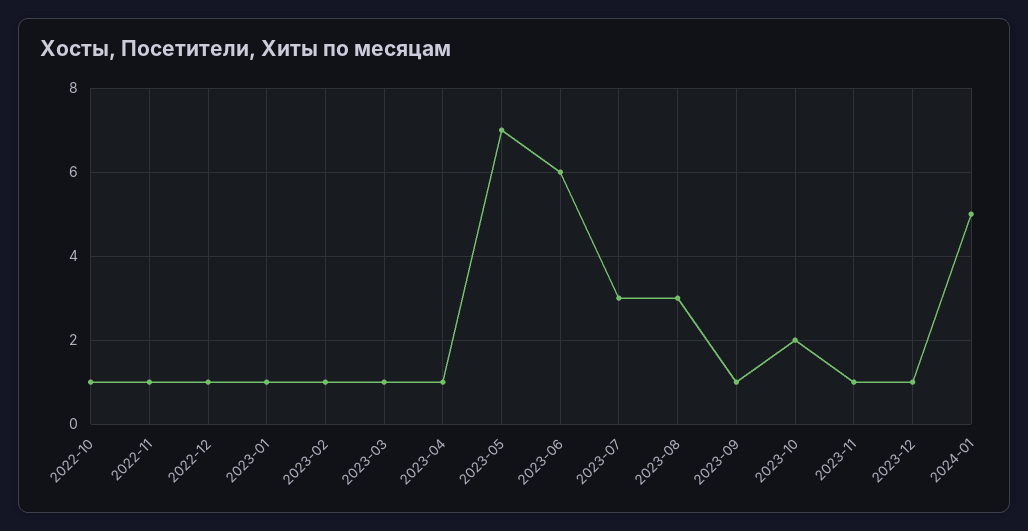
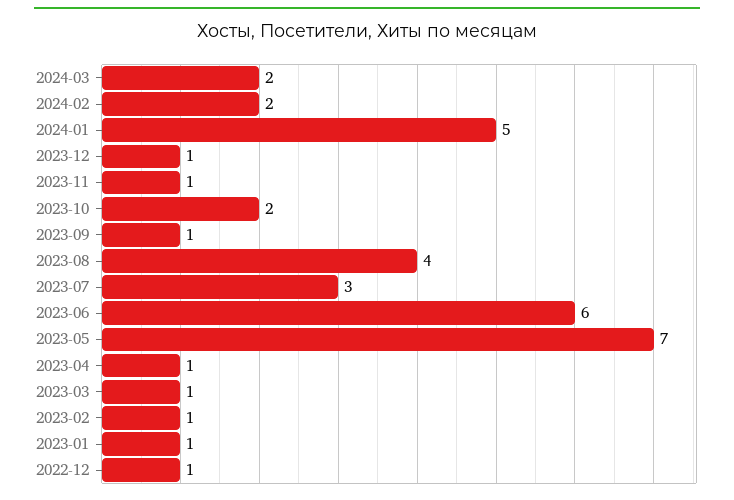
2022-10: 1 -> none
2022-11: 1 -> none
2023-08: 3 -> 4
2024-03: none -> 2
2024-02: none -> 2

